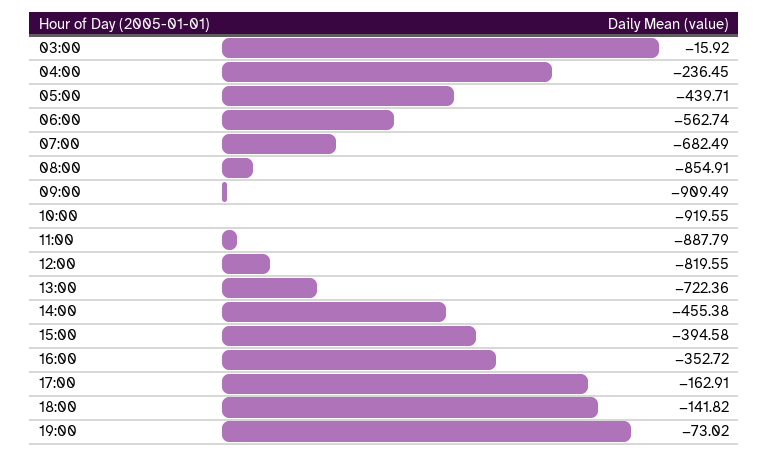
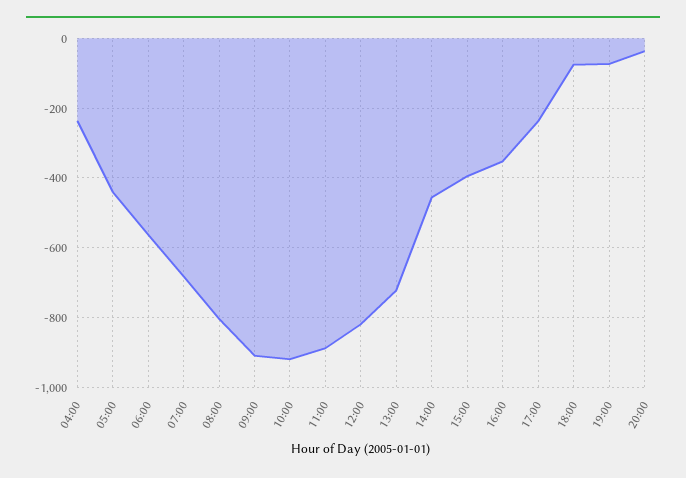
03:00: -15.92 -> none
08:00: -854.91 -> -800
17:00: -162.91 -> -240
18:00: -141.82 -> -80
20:00: none -> -40

